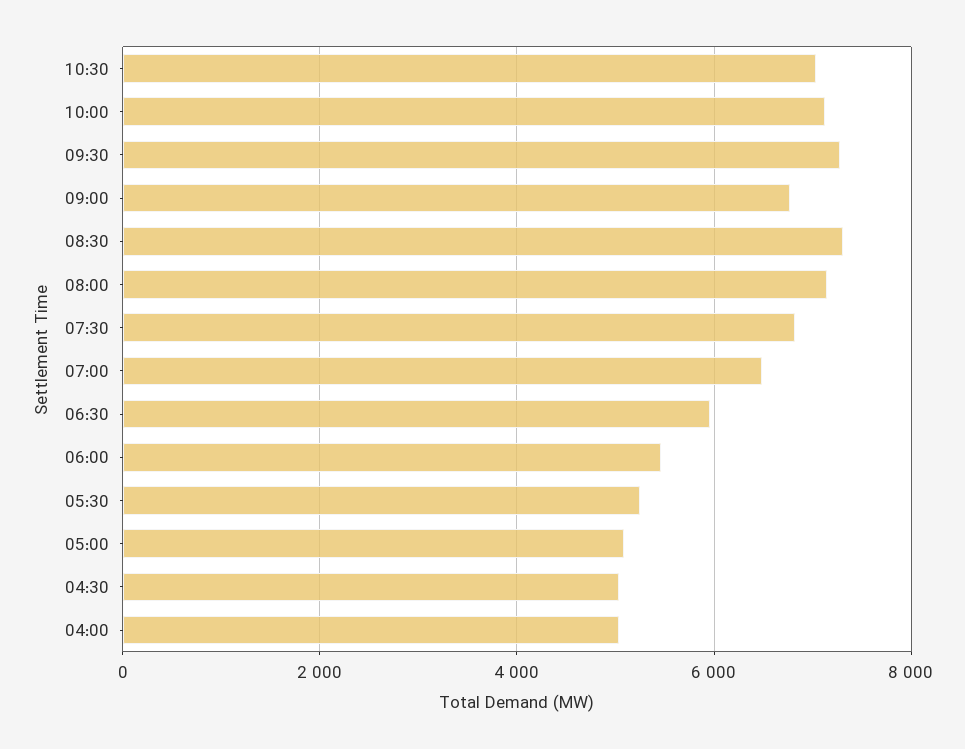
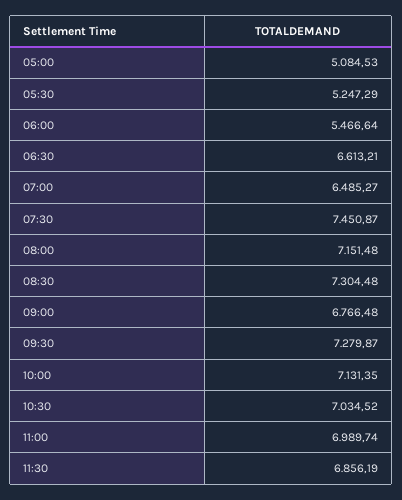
07:30: 6800 -> 7450.87
06:30: 6000 -> 6613.21
04:30: 5000 -> none
04:00: 5000 -> none
11:00: none -> 6989.74
11:30: none -> 6856.19

